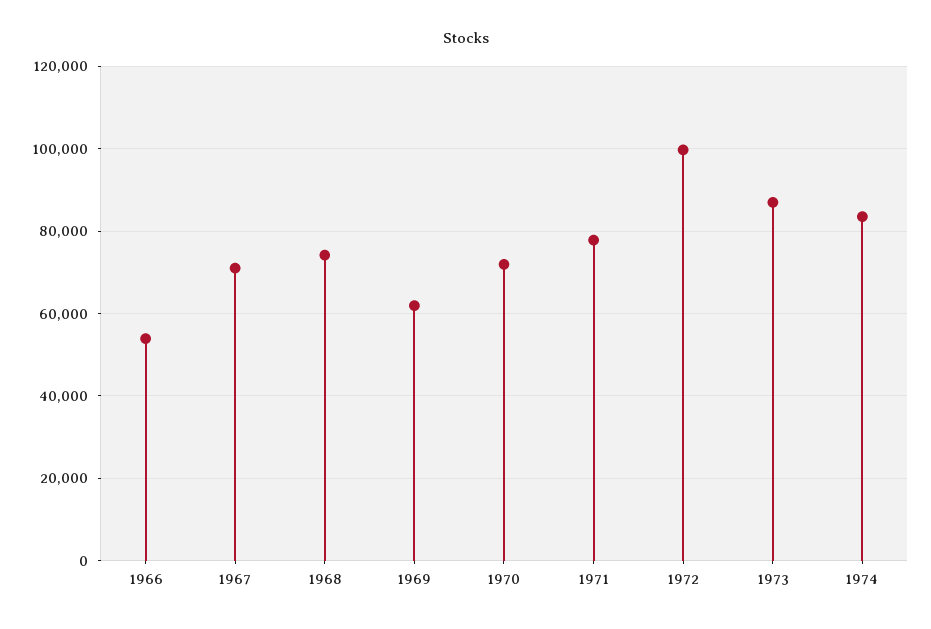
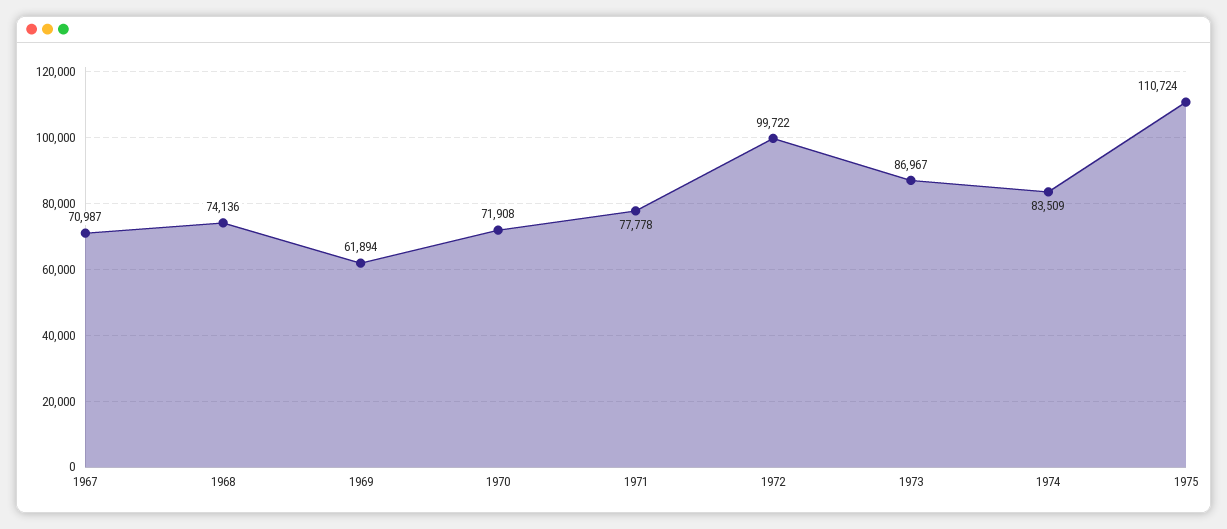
1966: 54000 -> none
1975: none -> 110724

